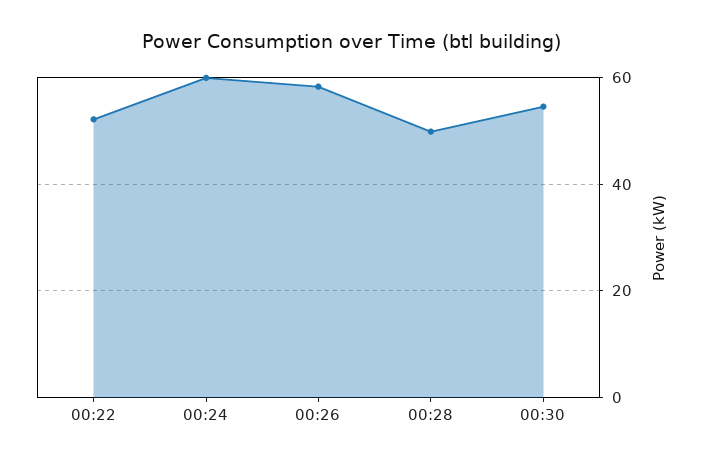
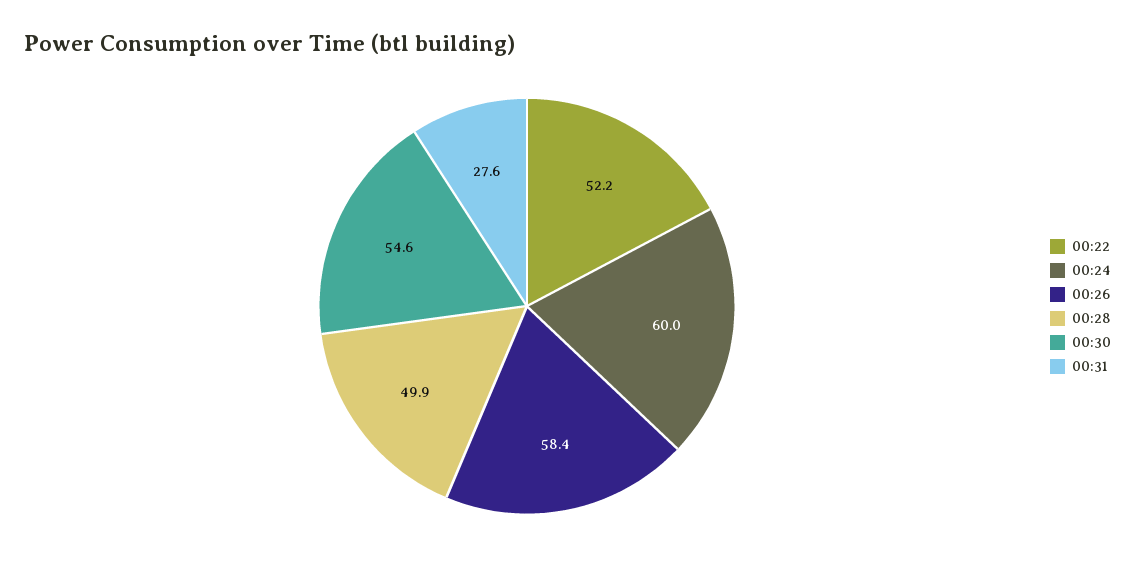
00:31: none -> 27.6

